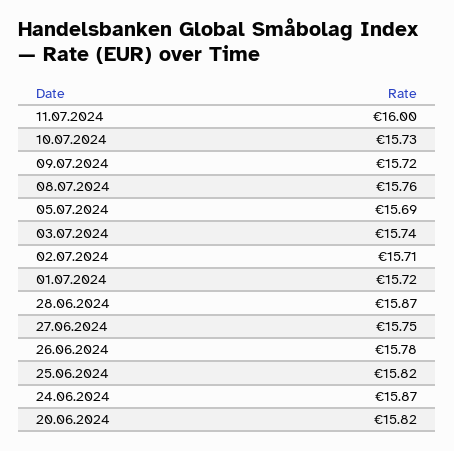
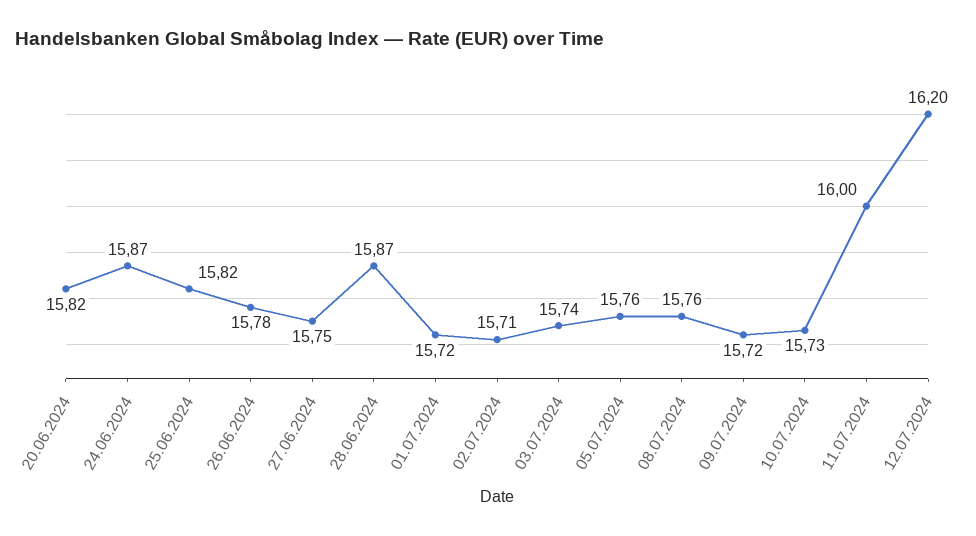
05.07.2024: 15.69 -> 15.76
12.07.2024: none -> 16.2

